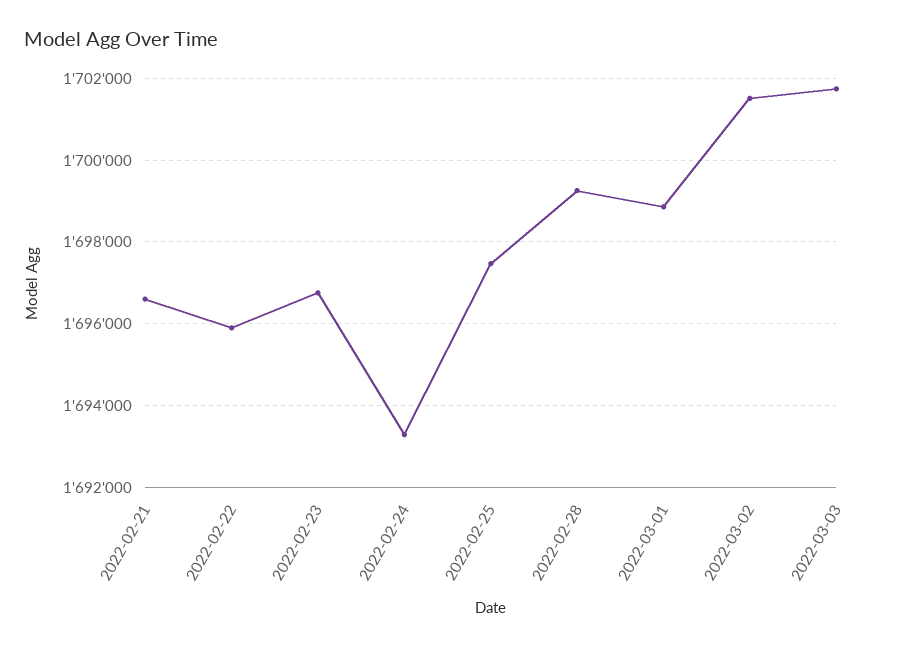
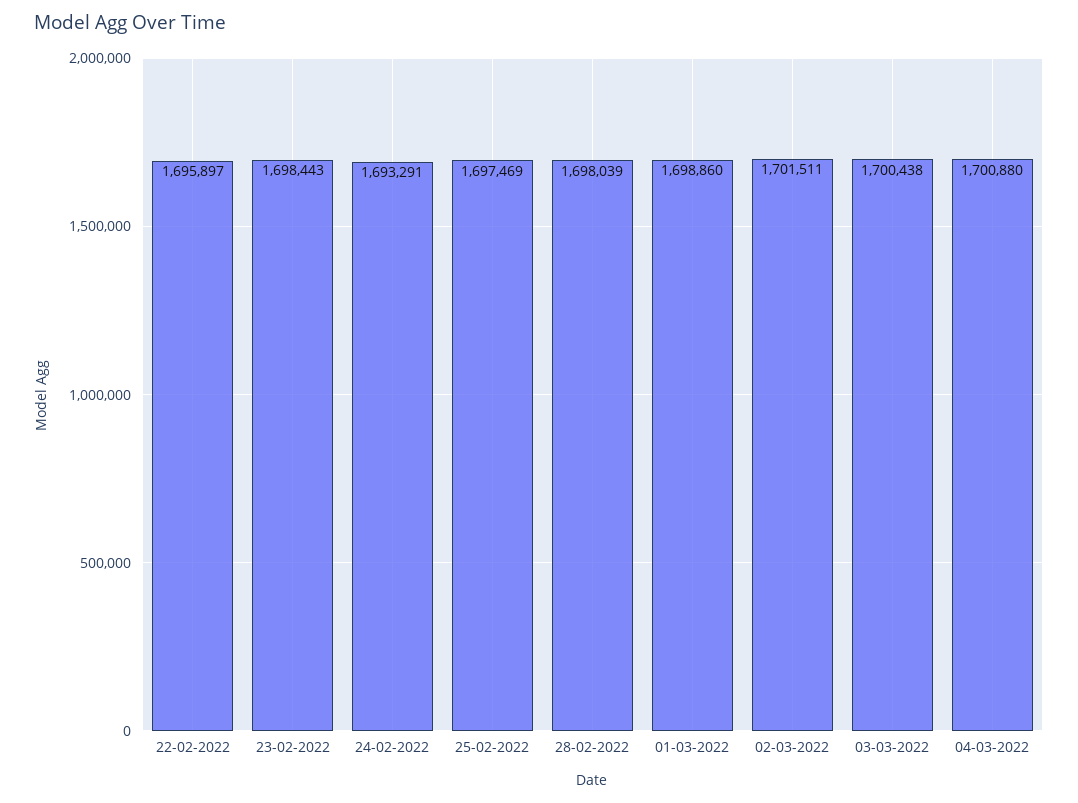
2022-02-21: 1696600 -> none
2022-02-23: 1696800 -> 1698443
2022-02-28: 1699200 -> 1698039
2022-03-03: 1701800 -> 1700438
04-03-2022: none -> 1700880

